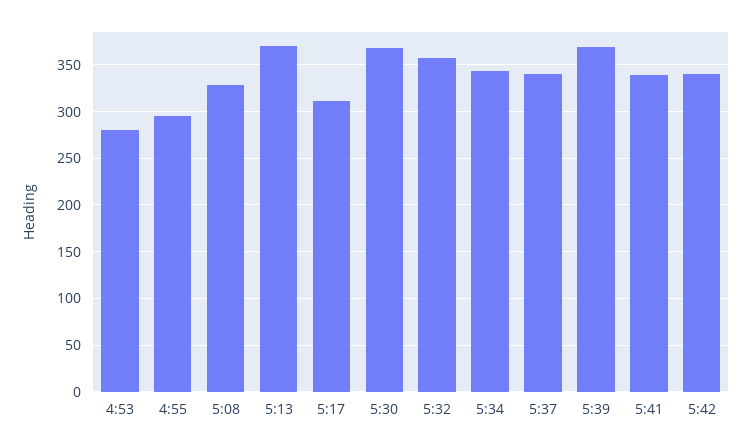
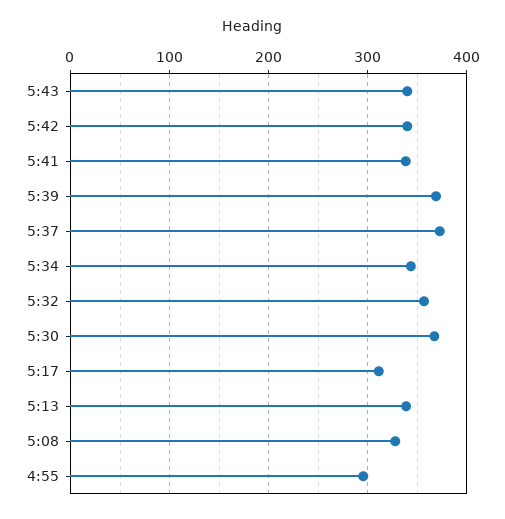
4:53: 280 -> none
5:13: 370 -> 340
5:37: 340 -> 370
5:43: none -> 340

